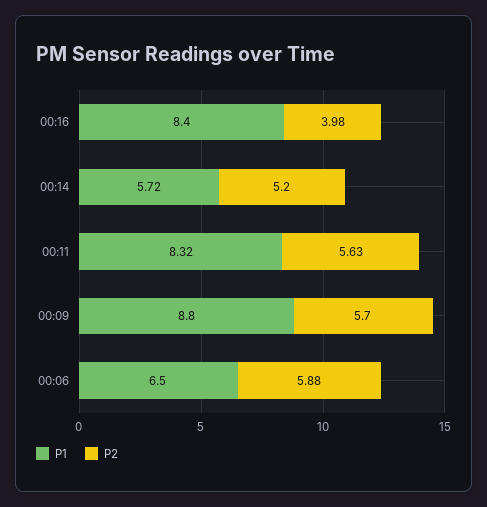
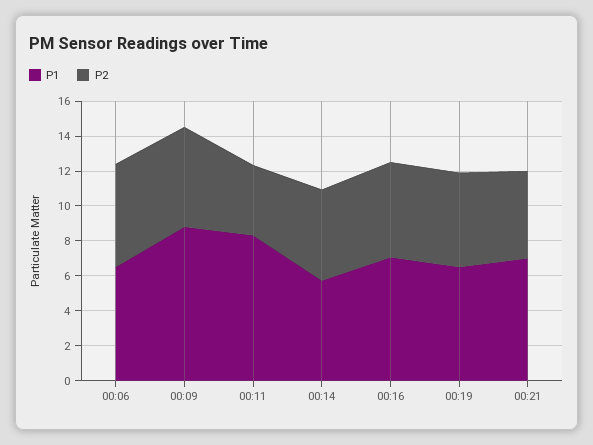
P1, 00:16: 8.4 -> 7
P2, 00:16: 3.98 -> 5.5
P2, 00:11: 5.63 -> 4
P1, 00:19: none -> 6.5
P2, 00:19: none -> 5.5
P1, 00:21: none -> 7
P2, 00:21: none -> 5

